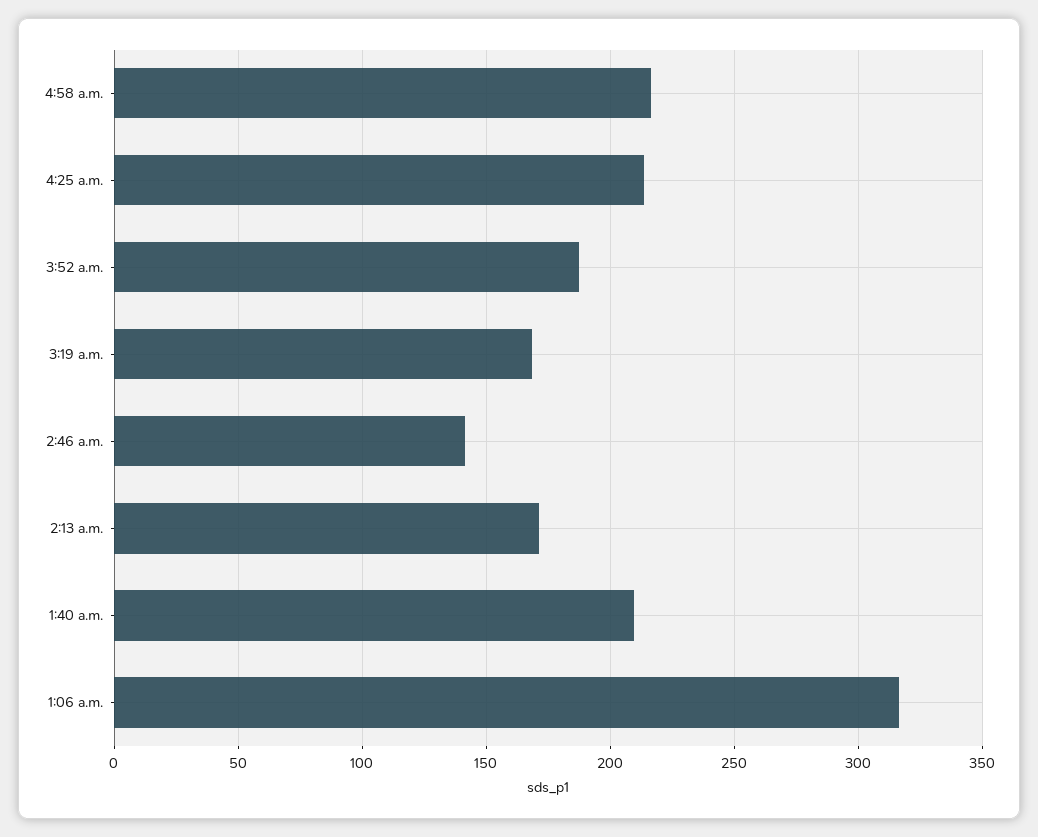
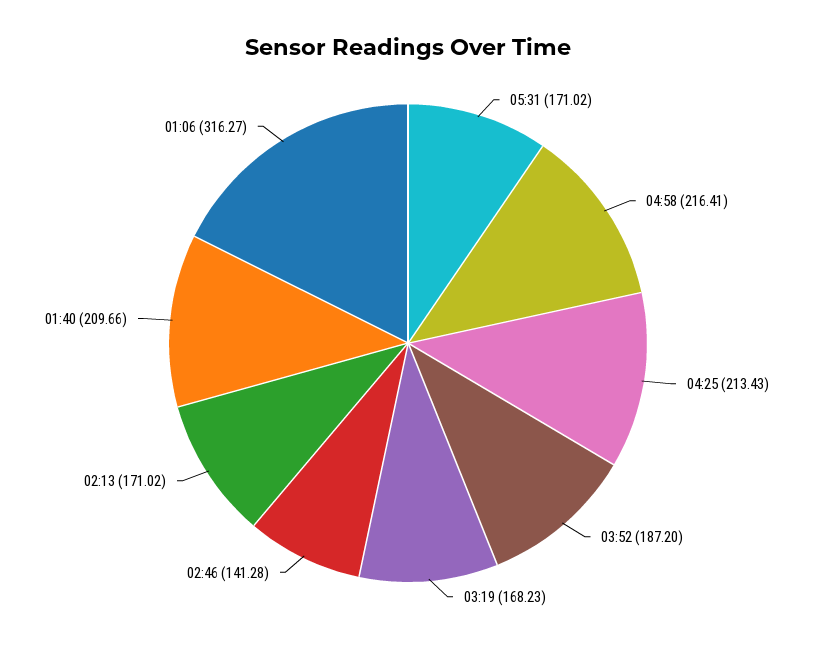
05:31: none -> 171.02

